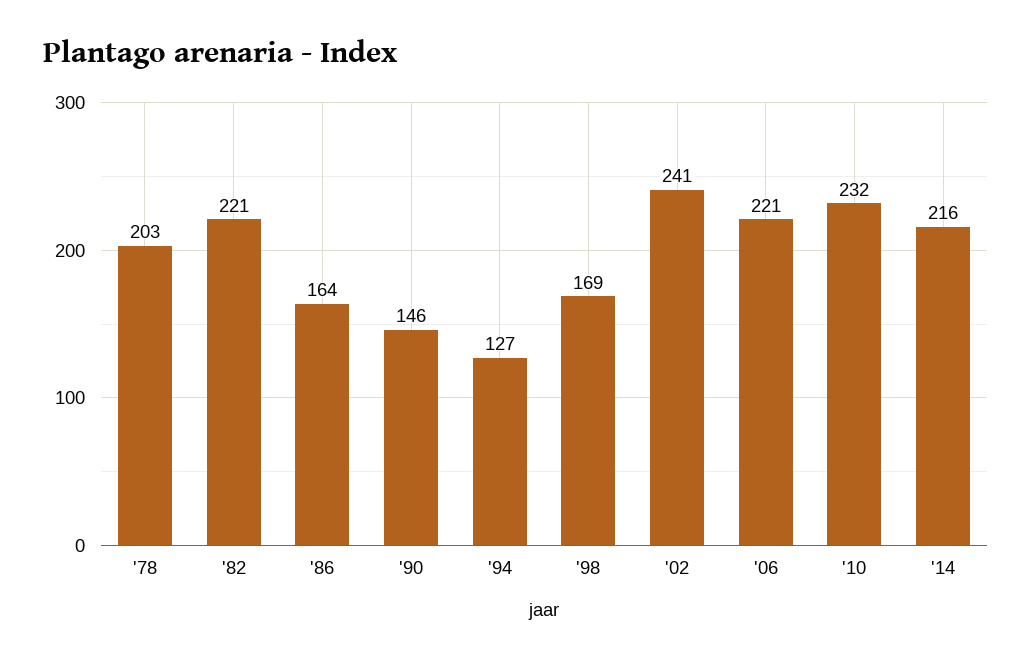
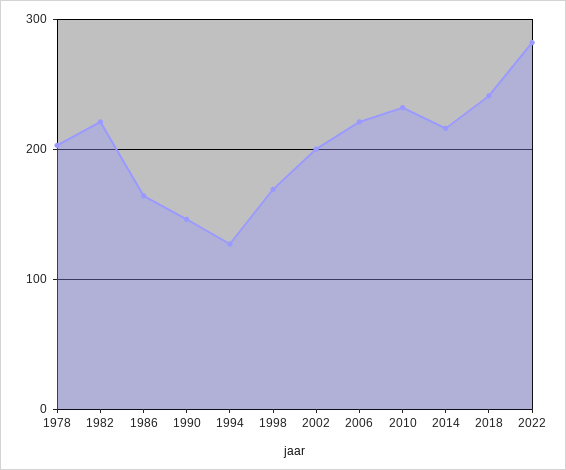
'02: 241 -> 200
2018: none -> 240
2022: none -> 280

